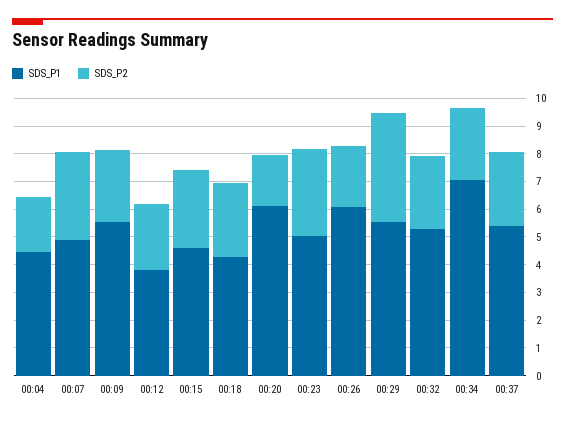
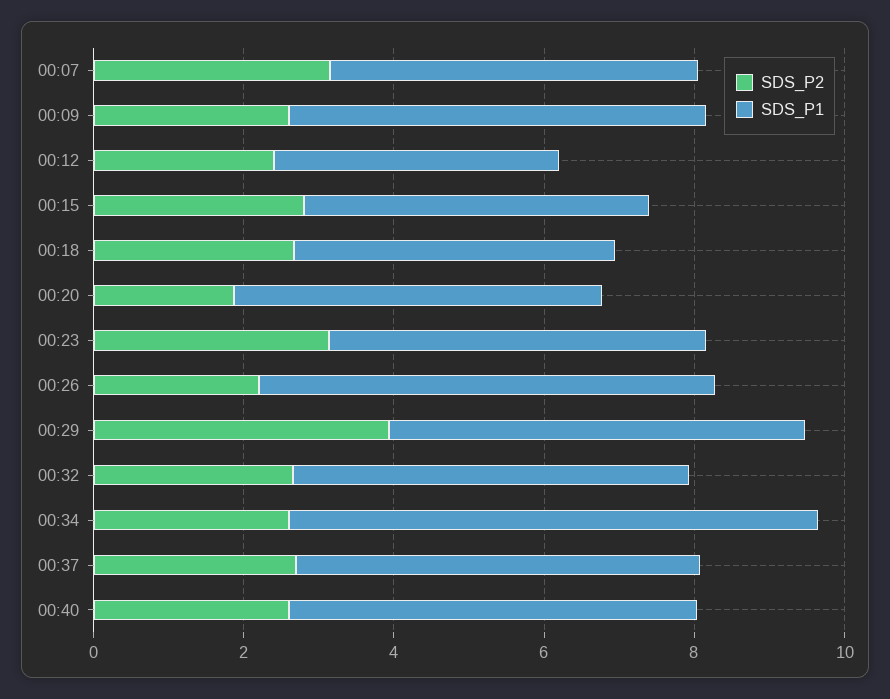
SDS_P1, 00:04: 4.5 -> none
SDS_P2, 00:04: 2 -> none
SDS_P1, 00:20: 6 -> 5
SDS_P2, 00:40: none -> 2.5
SDS_P1, 00:40: none -> 5.5

